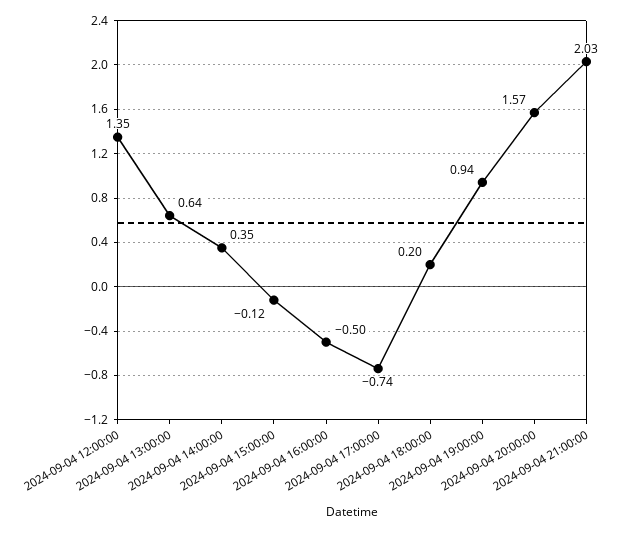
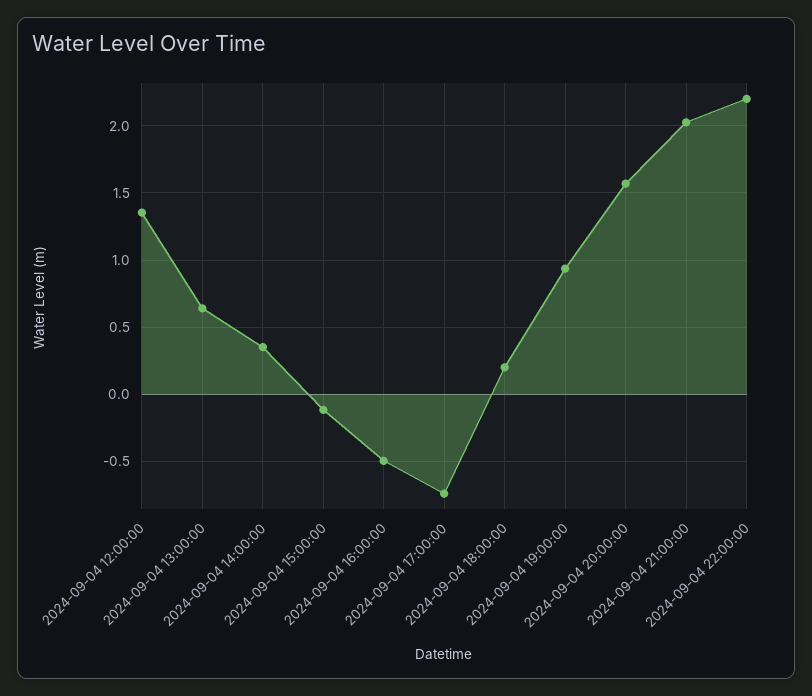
2024-09-04 22:00:00: none -> 2.2

